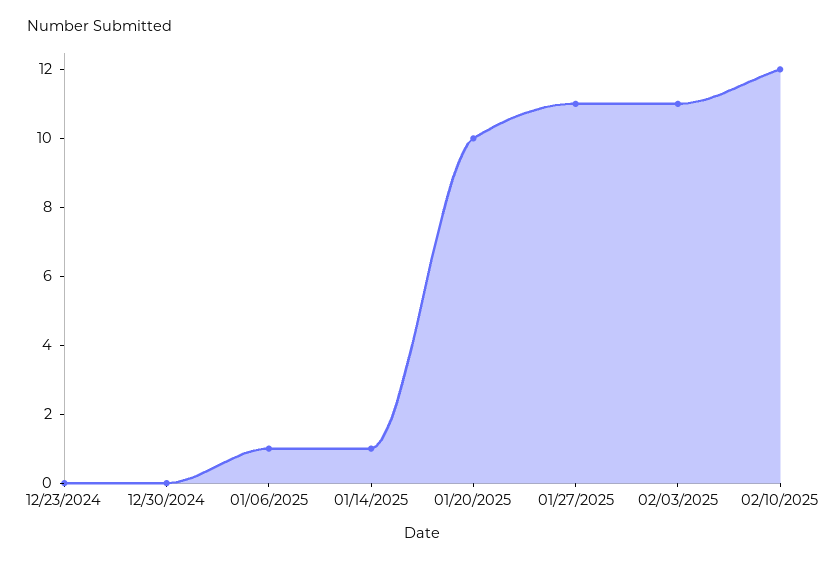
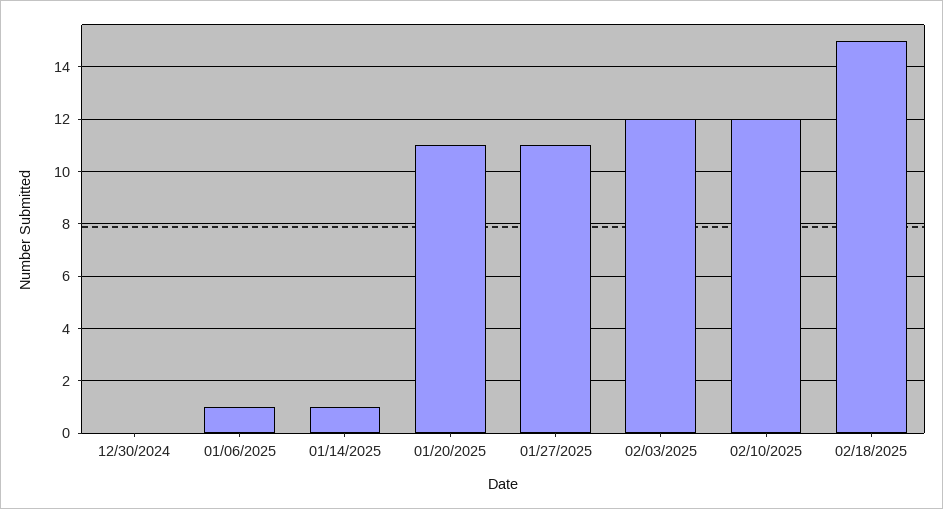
12/23/2024: 0 -> none
01/20/2025: 10 -> 11
02/03/2025: 11 -> 12
02/18/2025: none -> 15

